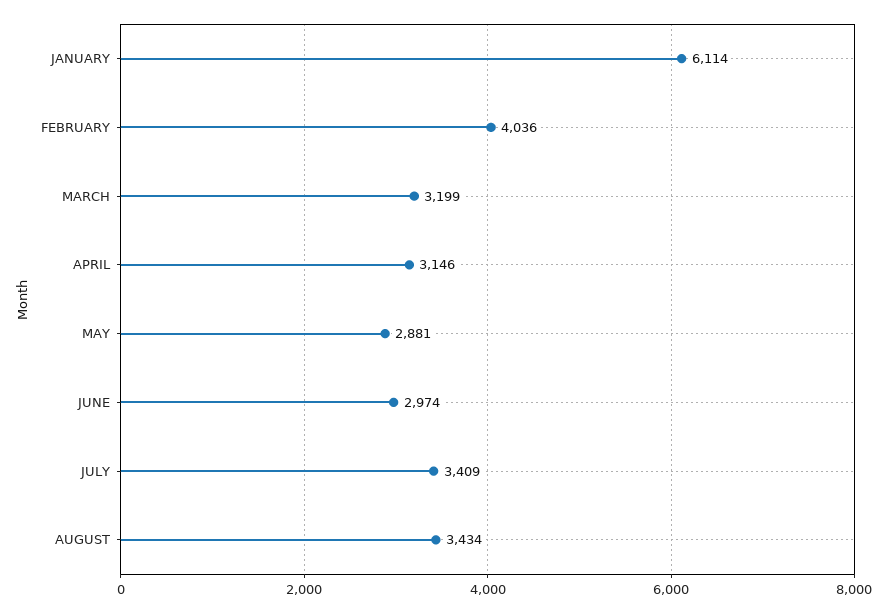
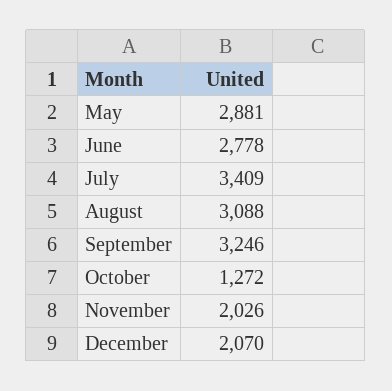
JANUARY: 6114 -> none
FEBRUARY: 4036 -> none
MARCH: 3199 -> none
APRIL: 3146 -> none
JUNE: 2974 -> 2778
AUGUST: 3434 -> 3088
September: none -> 3246
October: none -> 1272
November: none -> 2026
December: none -> 2070

